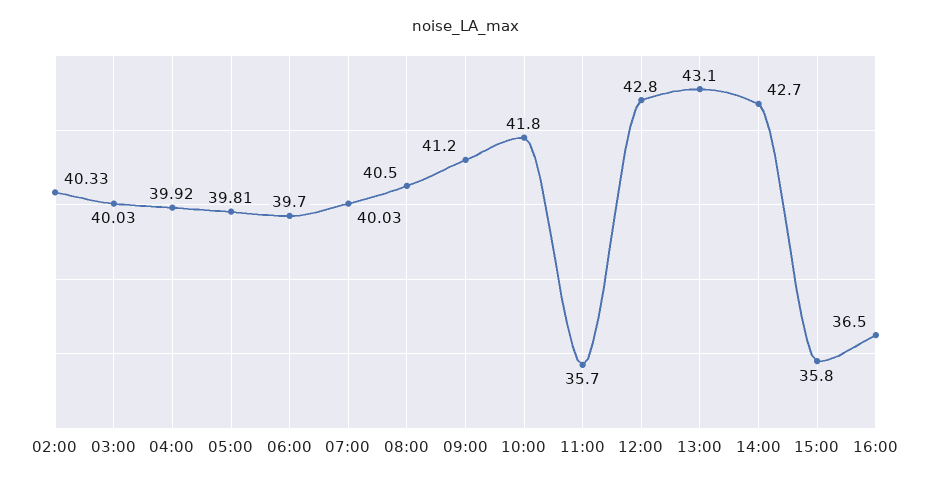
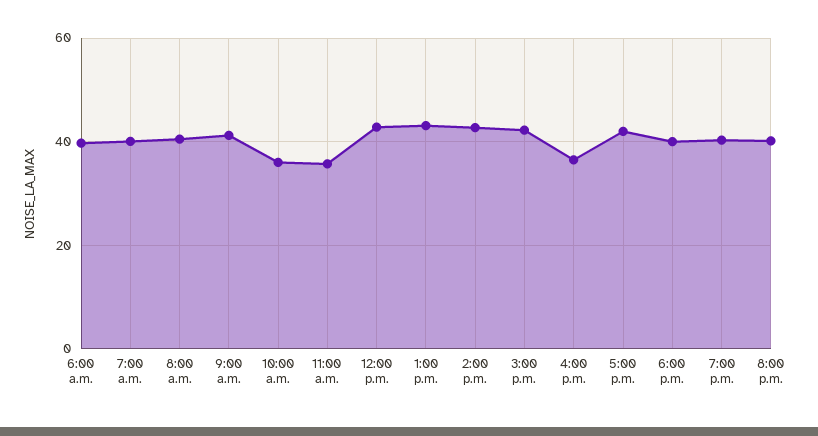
02:00: 40.33 -> none
03:00: 40.03 -> none
04:00: 39.92 -> none
05:00: 39.81 -> none
10:00: 41.8 -> 36
15:00: 35.8 -> 42
5:00 p.m.: none -> 42
6:00 p.m.: none -> 40
7:00 p.m.: none -> 40
8:00 p.m.: none -> 40

